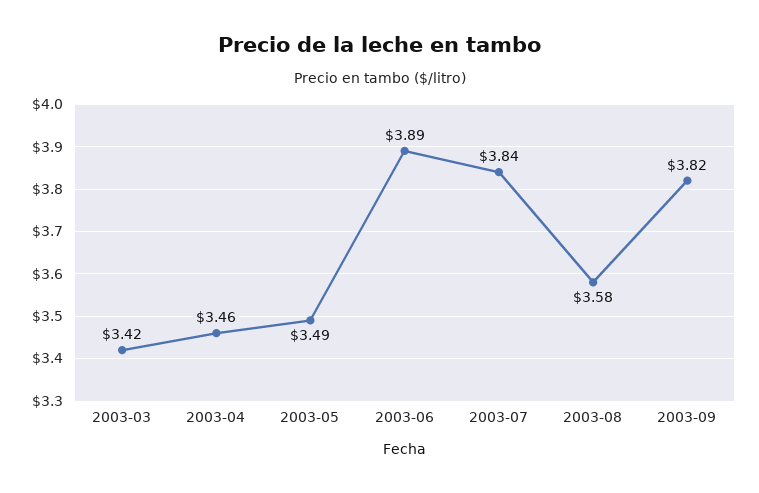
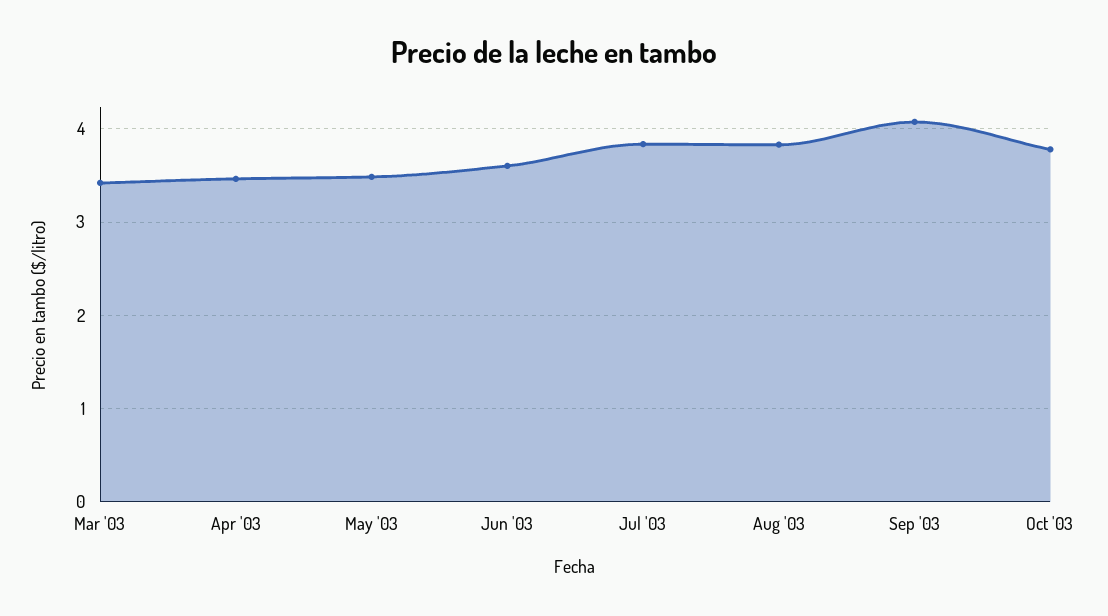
2003-06: 3.89 -> 3.6
2003-08: 3.58 -> 3.8
2003-09: 3.82 -> 4.1
Oct '03: none -> 3.8

